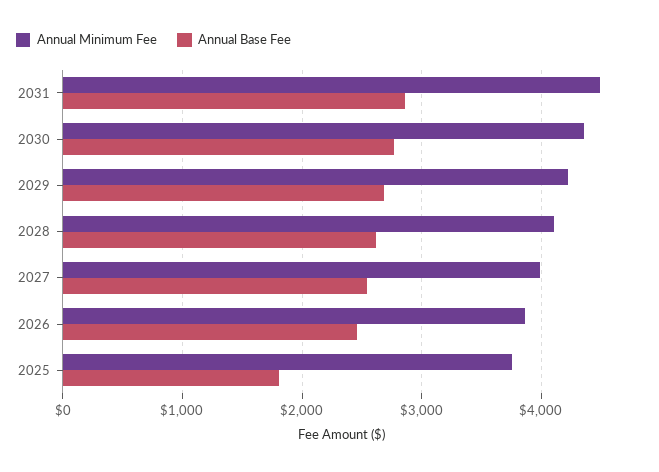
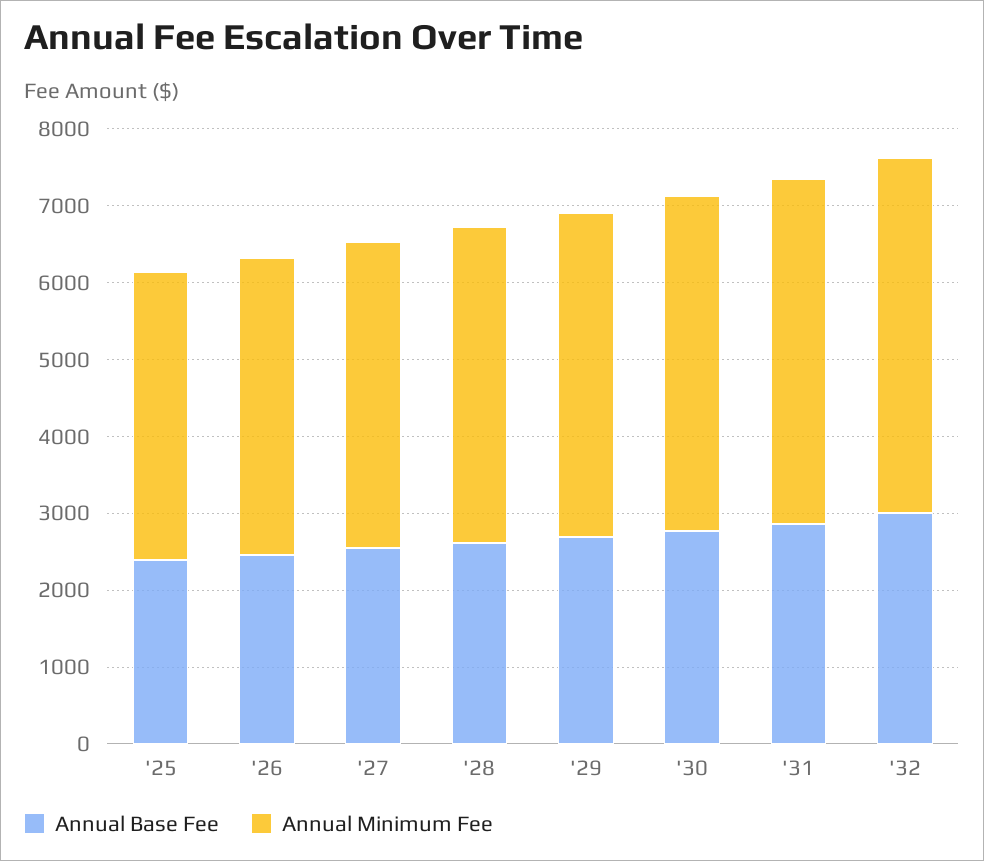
Annual Base Fee, 2025: 1800 -> 2400
Annual Base Fee, '32: none -> 3000
Annual Minimum Fee, '32: none -> 4600

